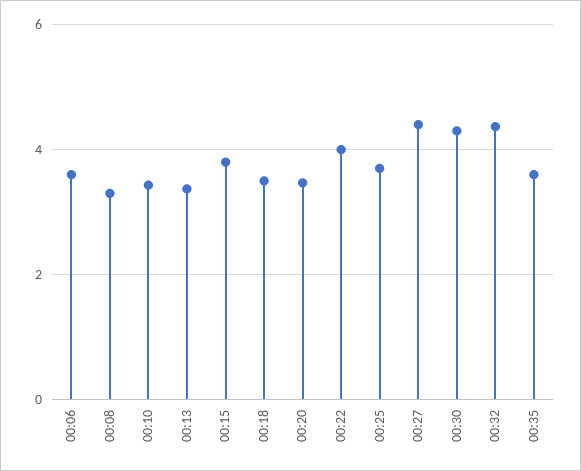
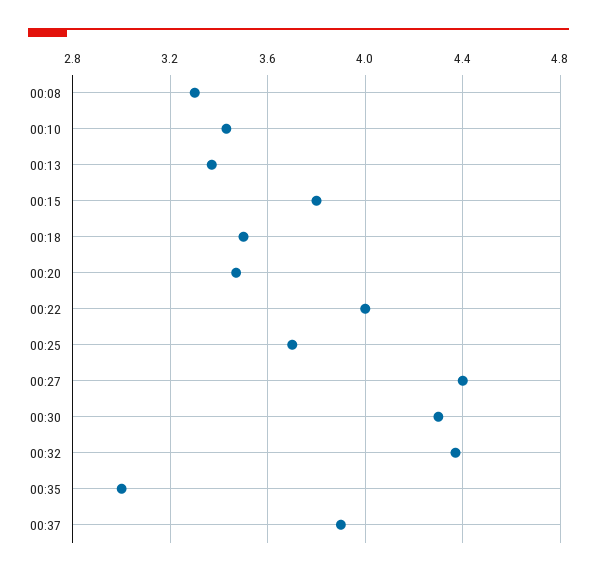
00:06: 3.6 -> none
00:35: 3.6 -> 3
00:37: none -> 3.9

